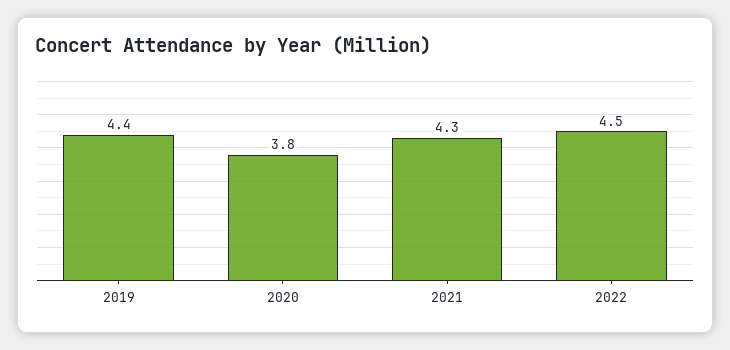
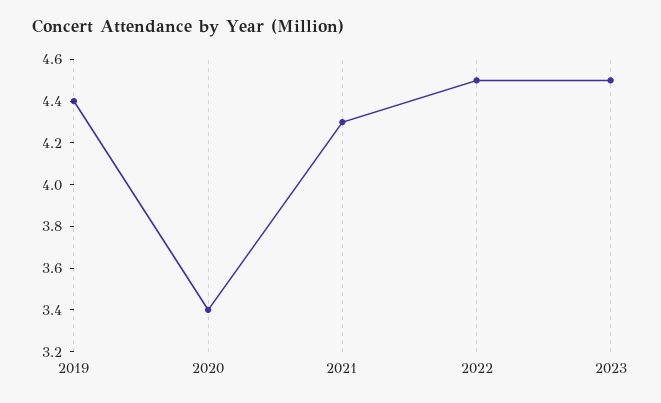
2020: 3.8 -> 3.4
2023: none -> 4.5

